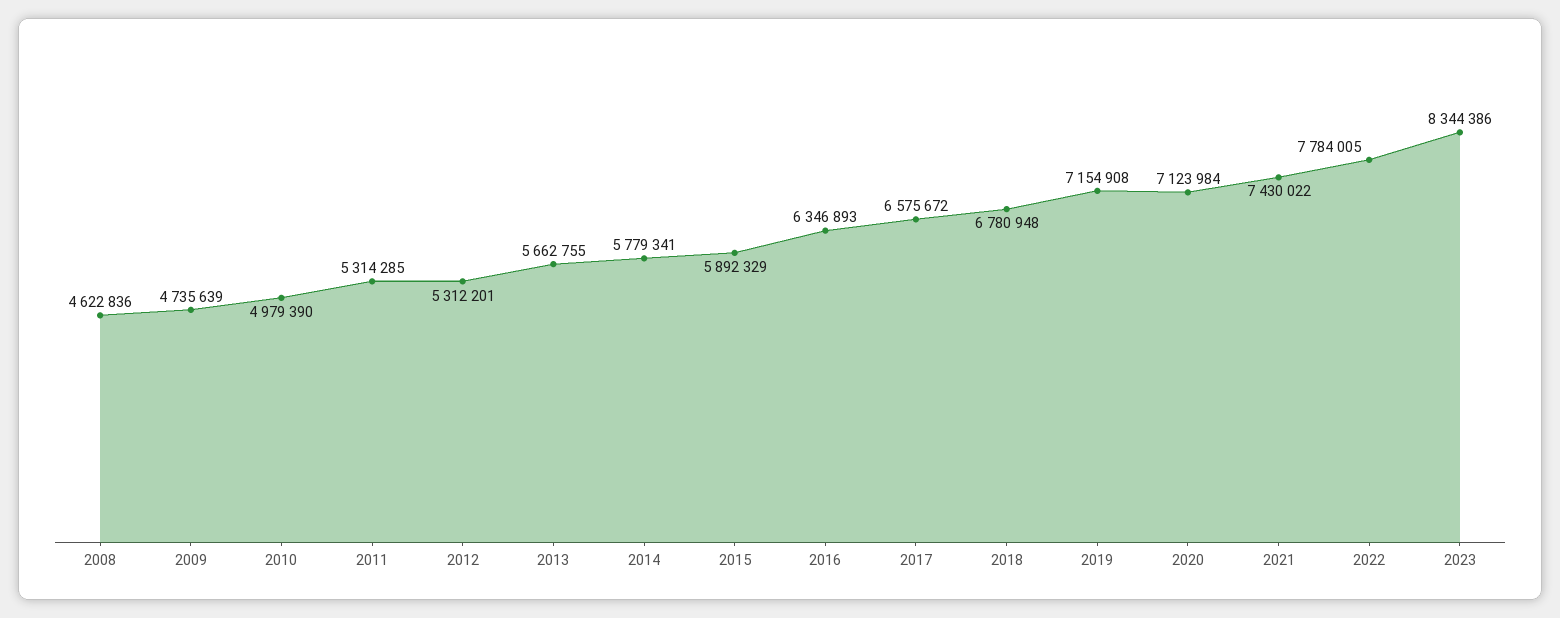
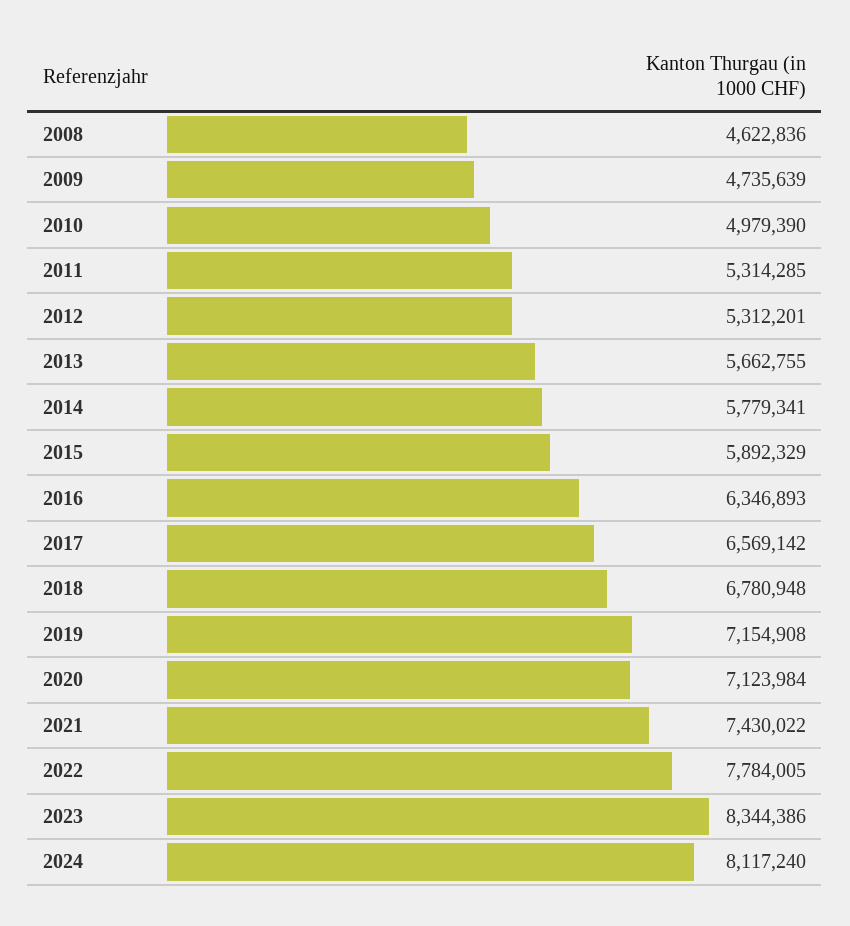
2017: 6575672 -> 6569142
2024: none -> 8117240

